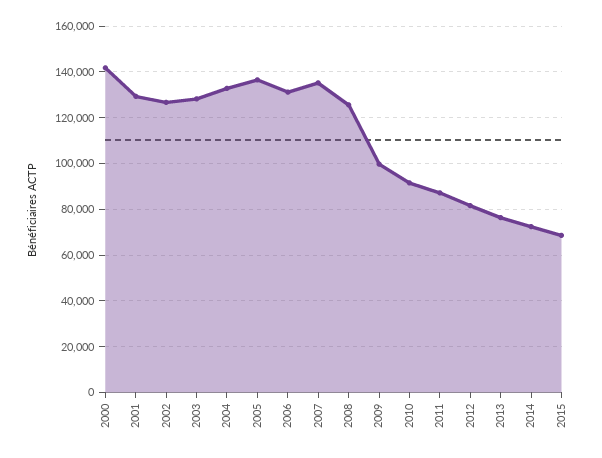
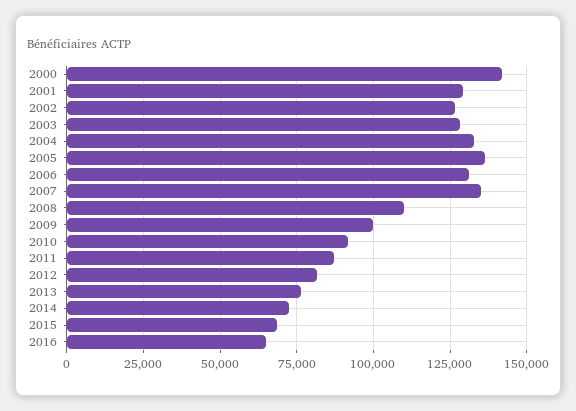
2008: 125000 -> 110000
2016: none -> 65000

